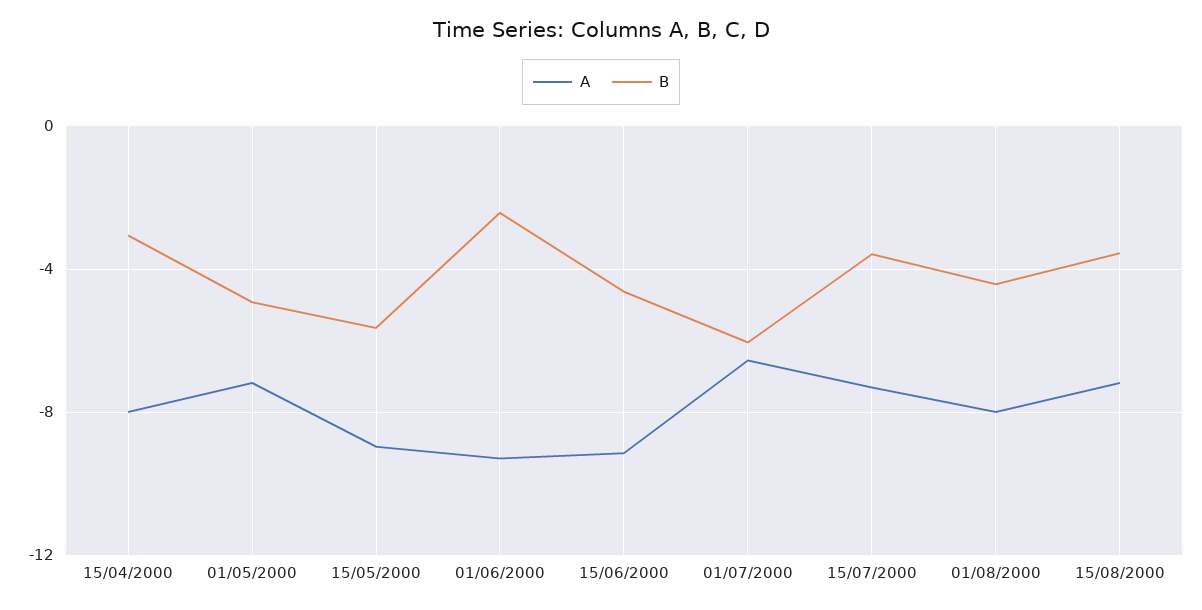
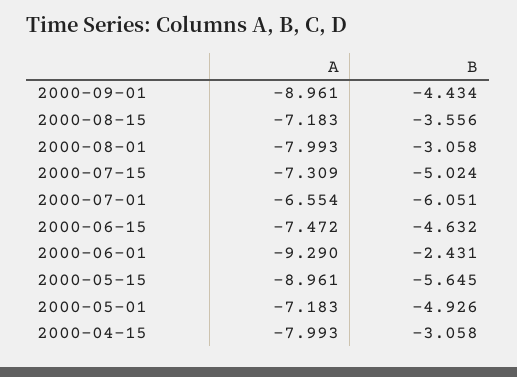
A, 15/06/2000: -9 -> -7.472
B, 15/07/2000: -3.5 -> -5.024
B, 01/08/2000: -4.5 -> -3.058
A, 2000-09-01: none -> -8.961
B, 2000-09-01: none -> -4.434

